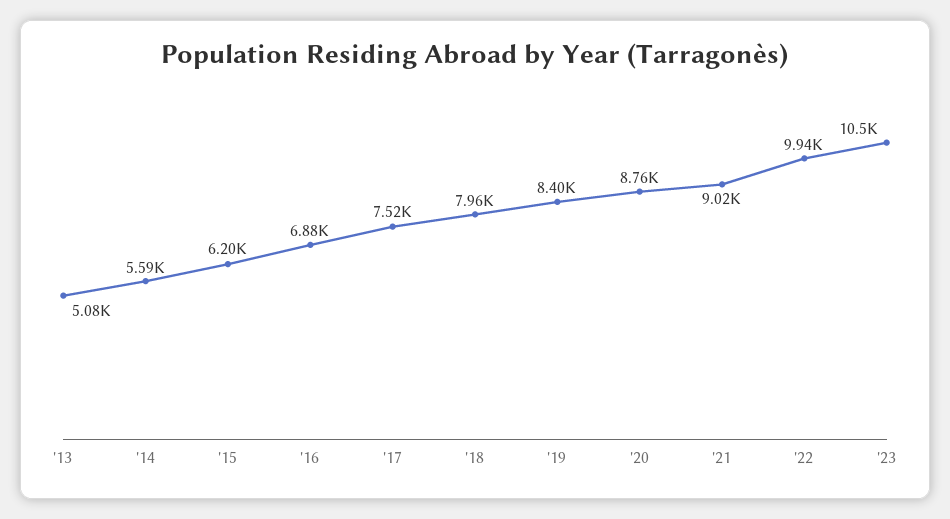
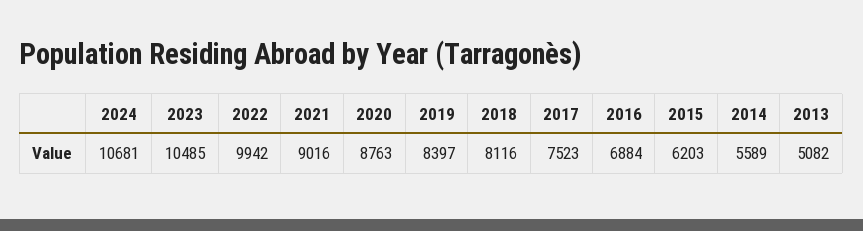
'18: 7960 -> 8116
2024: none -> 10681

